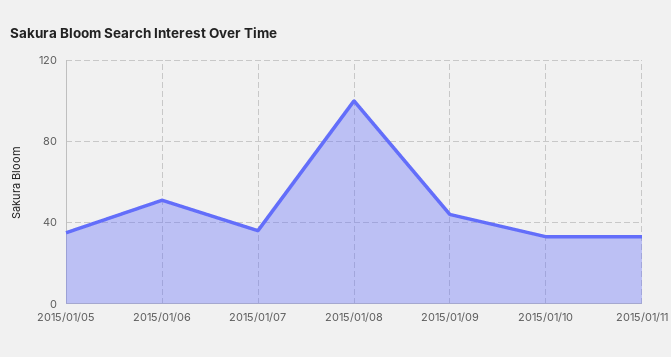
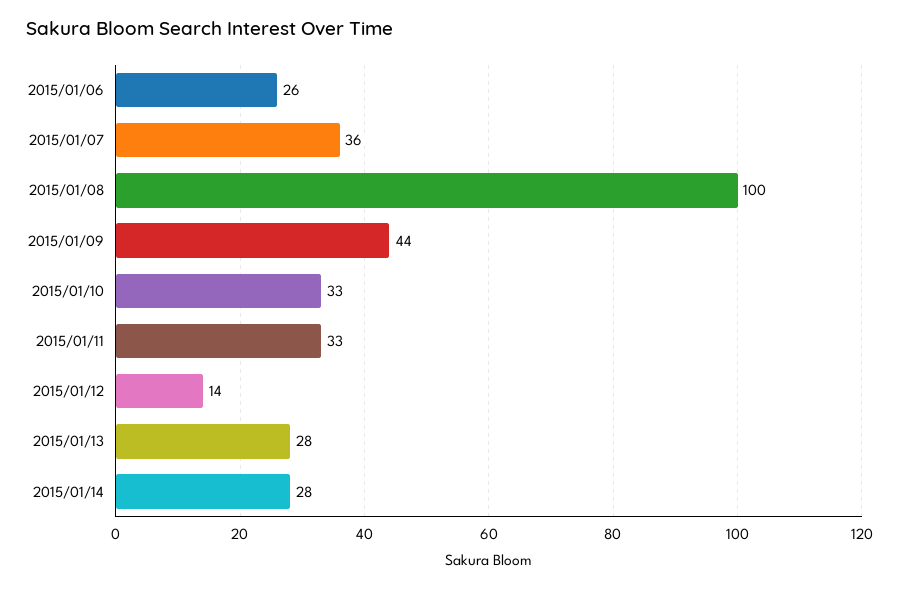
2015/01/05: 35 -> none
2015/01/06: 50 -> 26
2015/01/12: none -> 14
2015/01/13: none -> 28
2015/01/14: none -> 28

